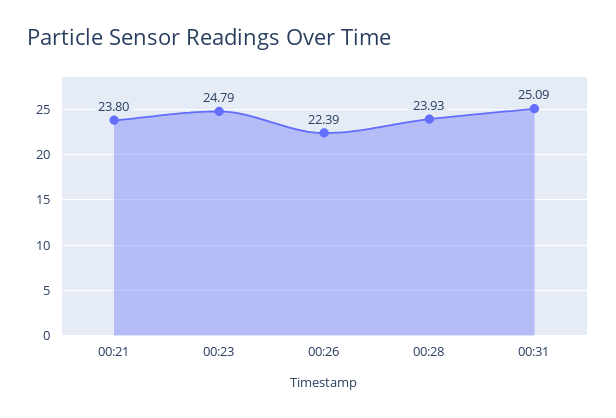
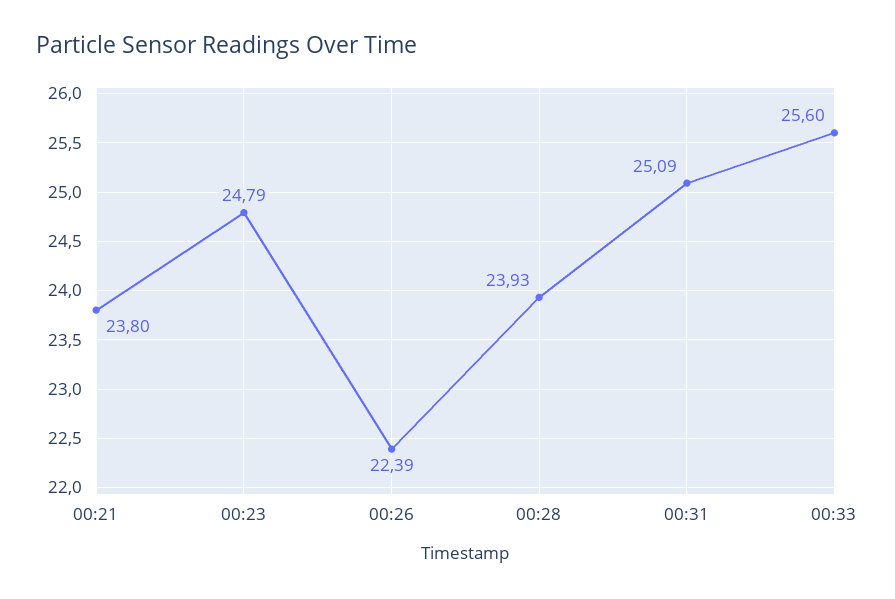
00:33: none -> 25.6

